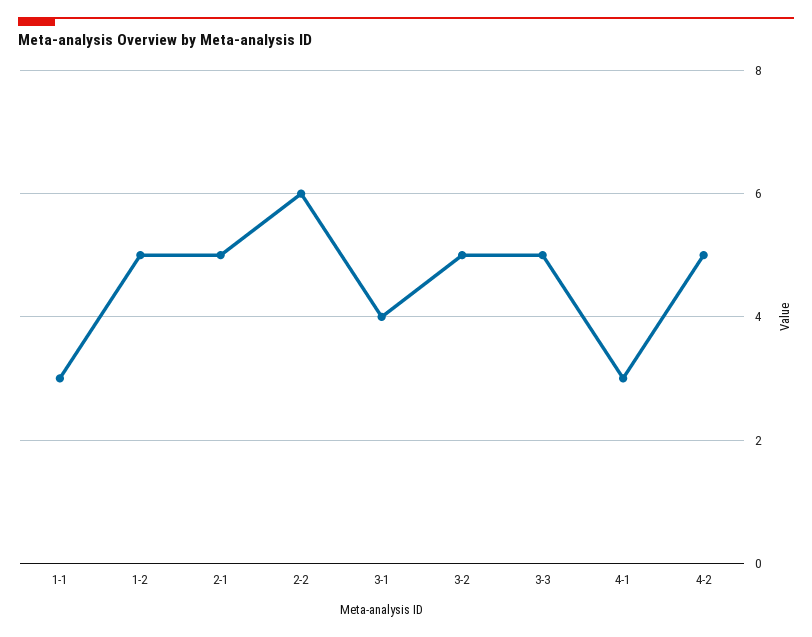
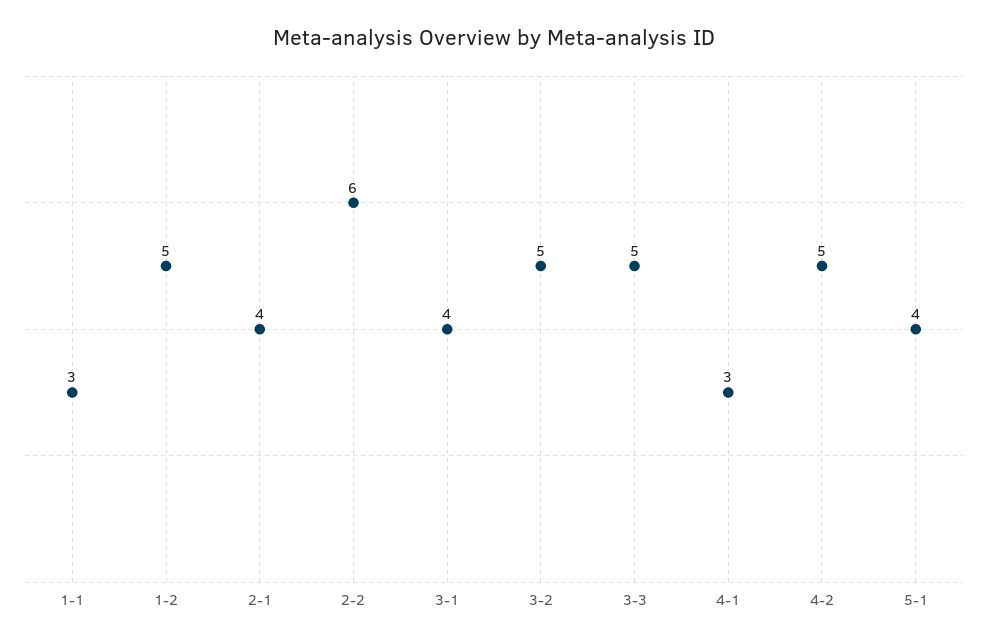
2-1: 5 -> 4
5-1: none -> 4

